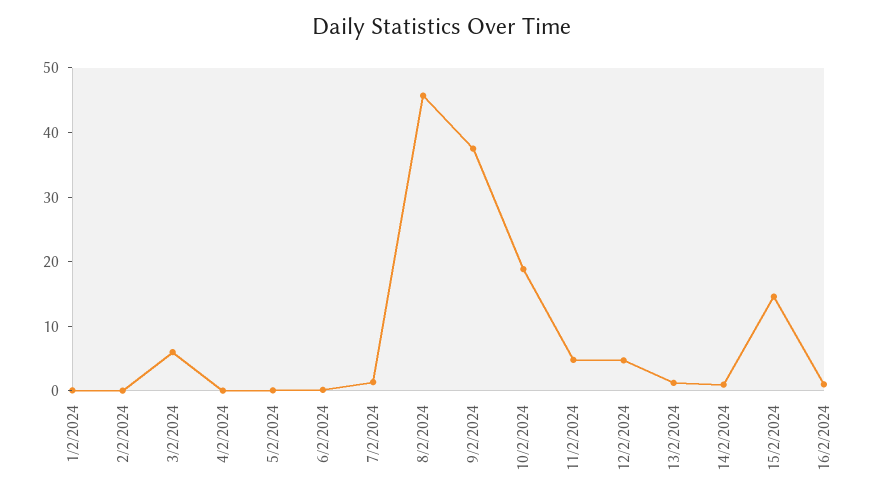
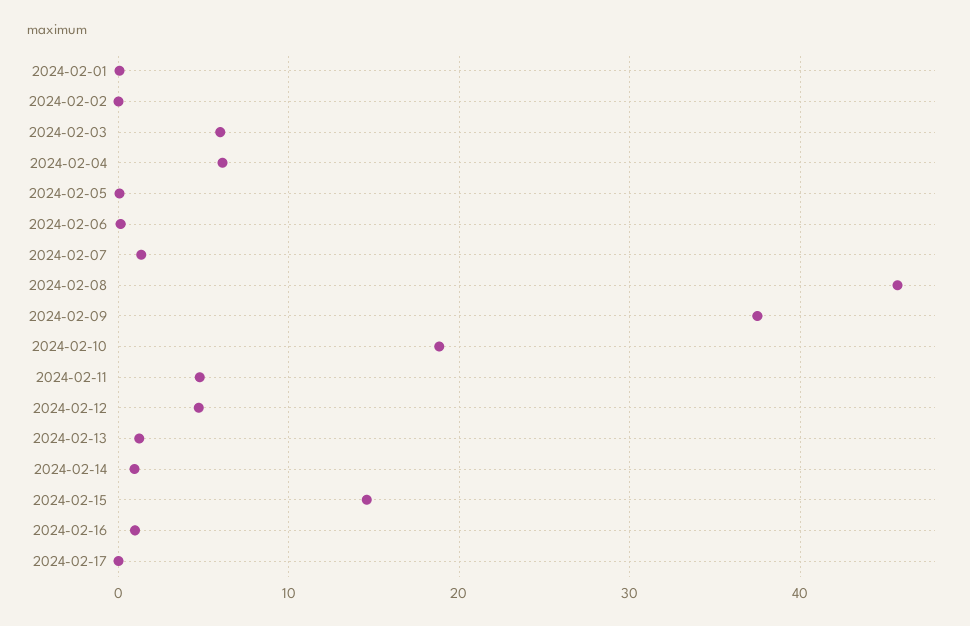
4/2/2024: 0 -> 6
2024-02-17: none -> 0

